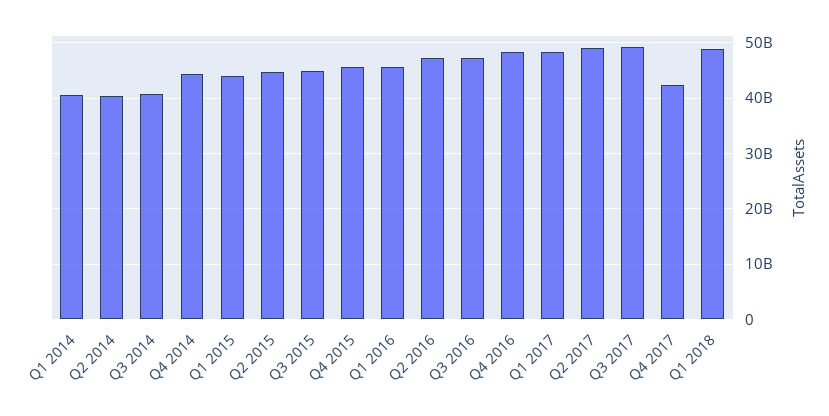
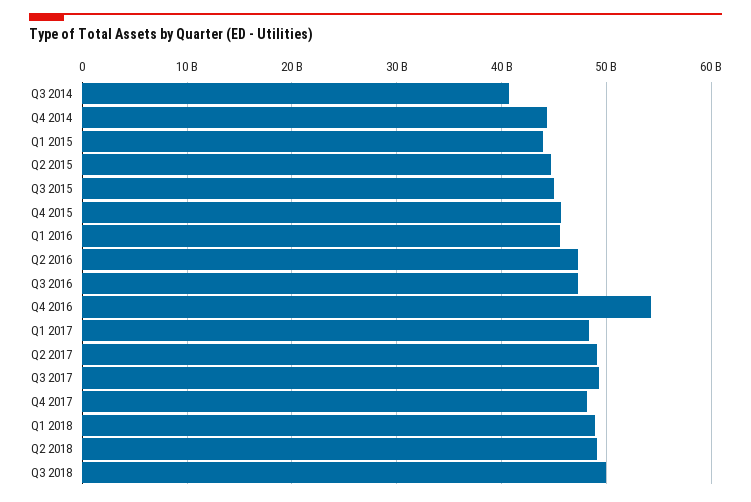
Q1 2014: 40000000000 -> none
Q2 2014: 40000000000 -> none
Q4 2016: 48000000000 -> 54000000000
Q4 2017: 42000000000 -> 48000000000
Q2 2018: none -> 49000000000
Q3 2018: none -> 50000000000

